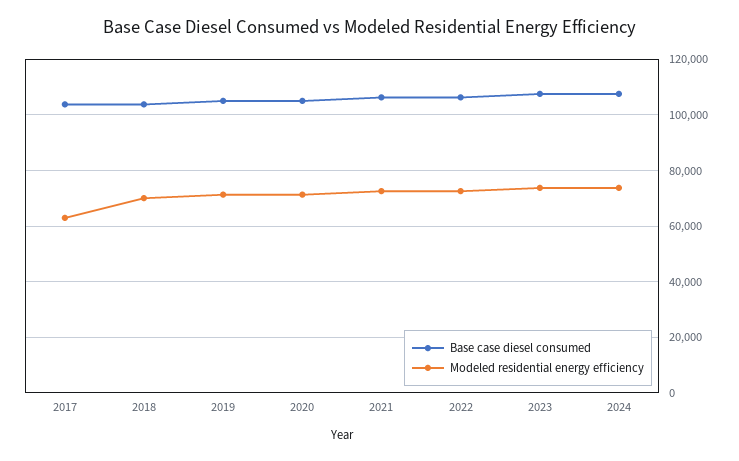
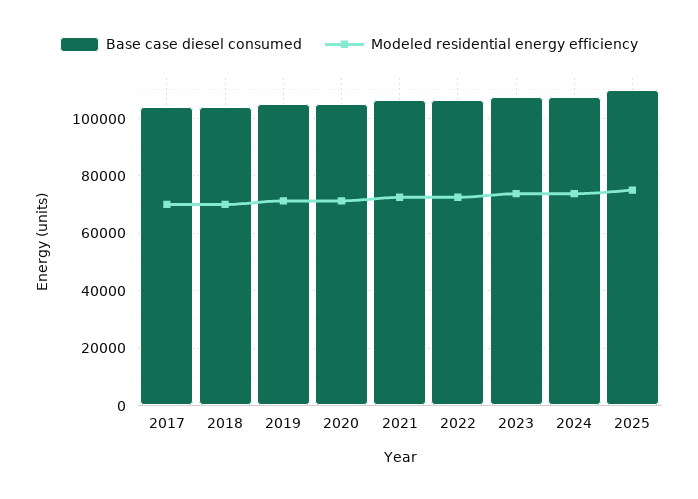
Modeled residential energy efficiency, 2017: 62500 -> 70000
Base case diesel consumed, 2025: none -> 110000
Modeled residential energy efficiency, 2025: none -> 75000

